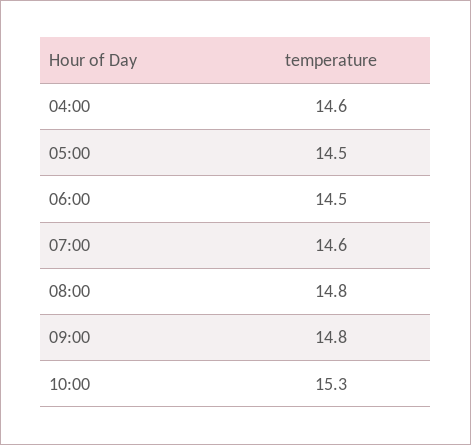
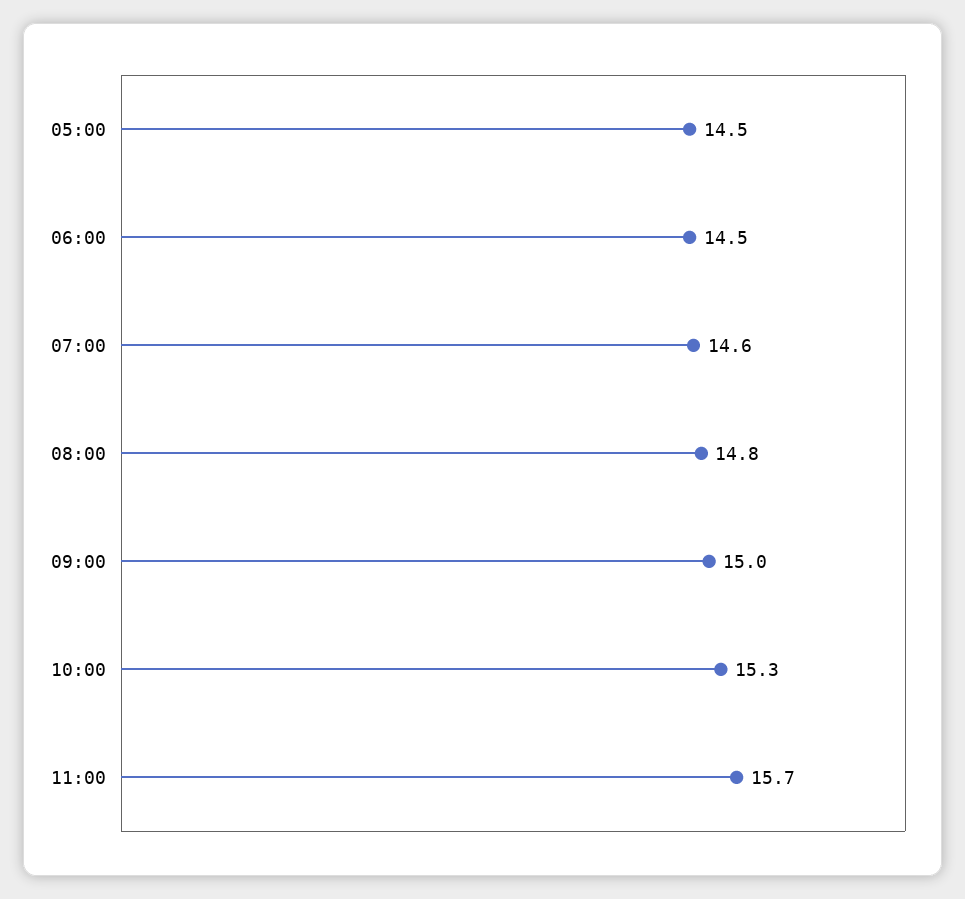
04:00: 14.6 -> none
09:00: 14.8 -> 15
11:00: none -> 15.7

